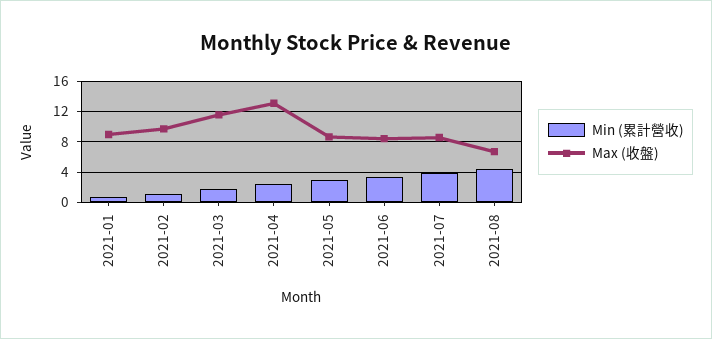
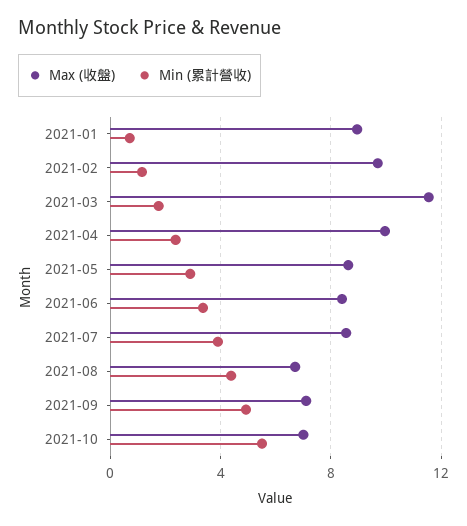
Max (收盤), 2021-04: 13 -> 10
Max (收盤), 2021-09: none -> 7
Min (累計營收), 2021-09: none -> 5
Max (收盤), 2021-10: none -> 7
Min (累計營收), 2021-10: none -> 5.5

